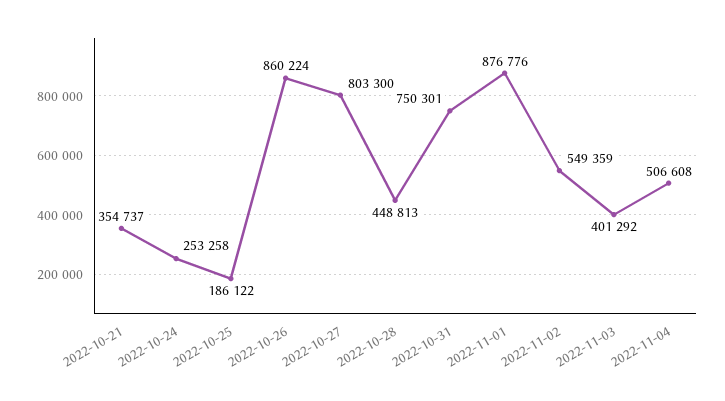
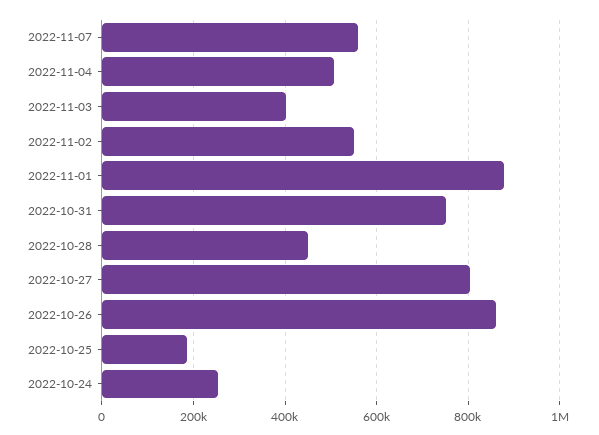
2022-10-21: 354737 -> none
2022-11-07: none -> 560000

